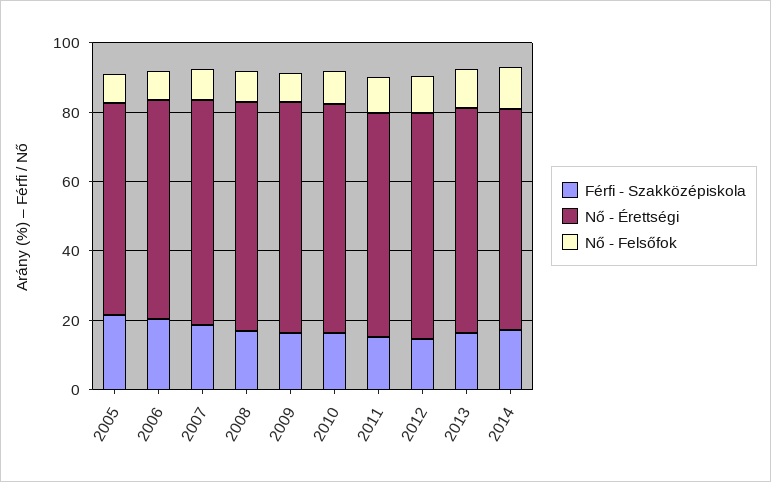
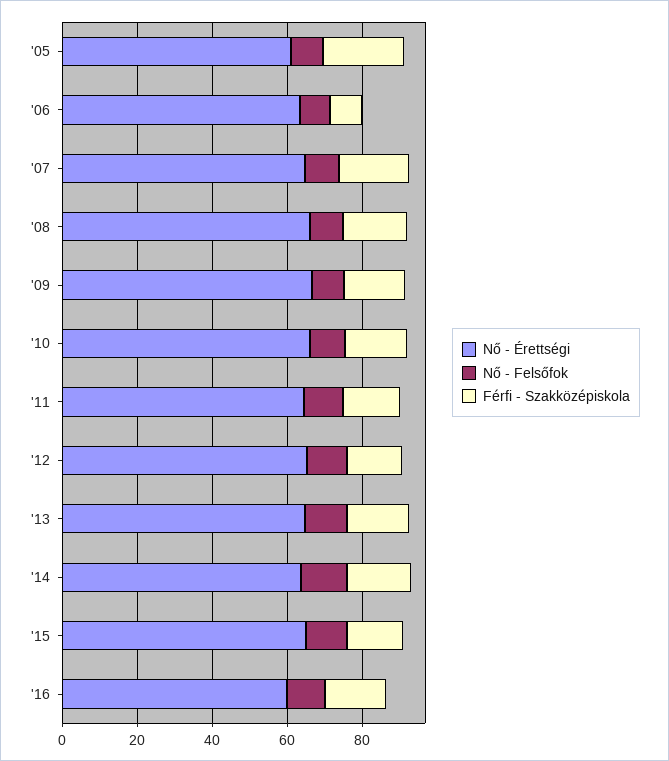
Férfi - Szakközépiskola, 2006: 20 -> 10
Nő - Érettségi, '15: none -> 65
Nő - Felsőfok, '15: none -> 10
Férfi - Szakközépiskola, '15: none -> 15
Nő - Érettségi, '16: none -> 60
Nő - Felsőfok, '16: none -> 10
Férfi - Szakközépiskola, '16: none -> 15

